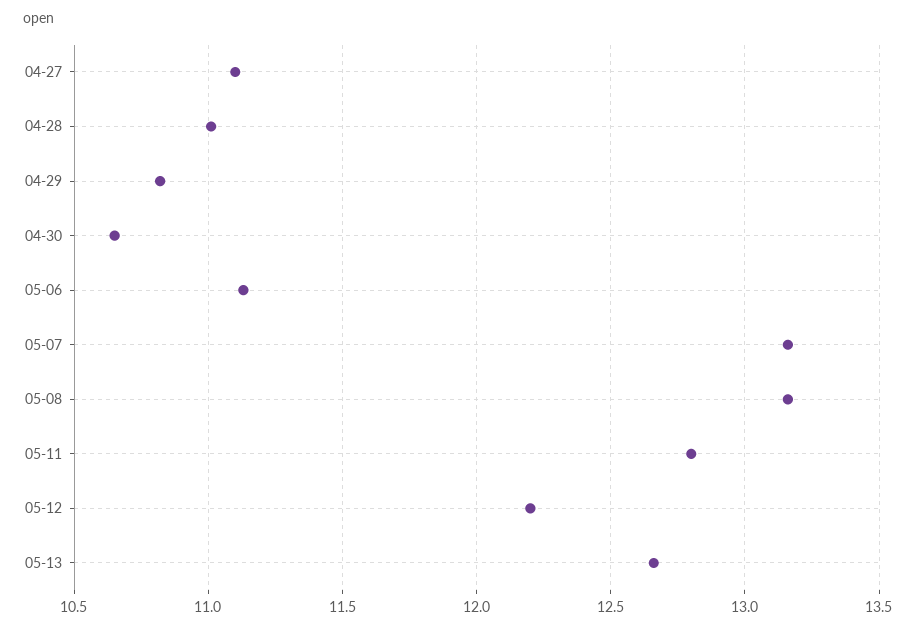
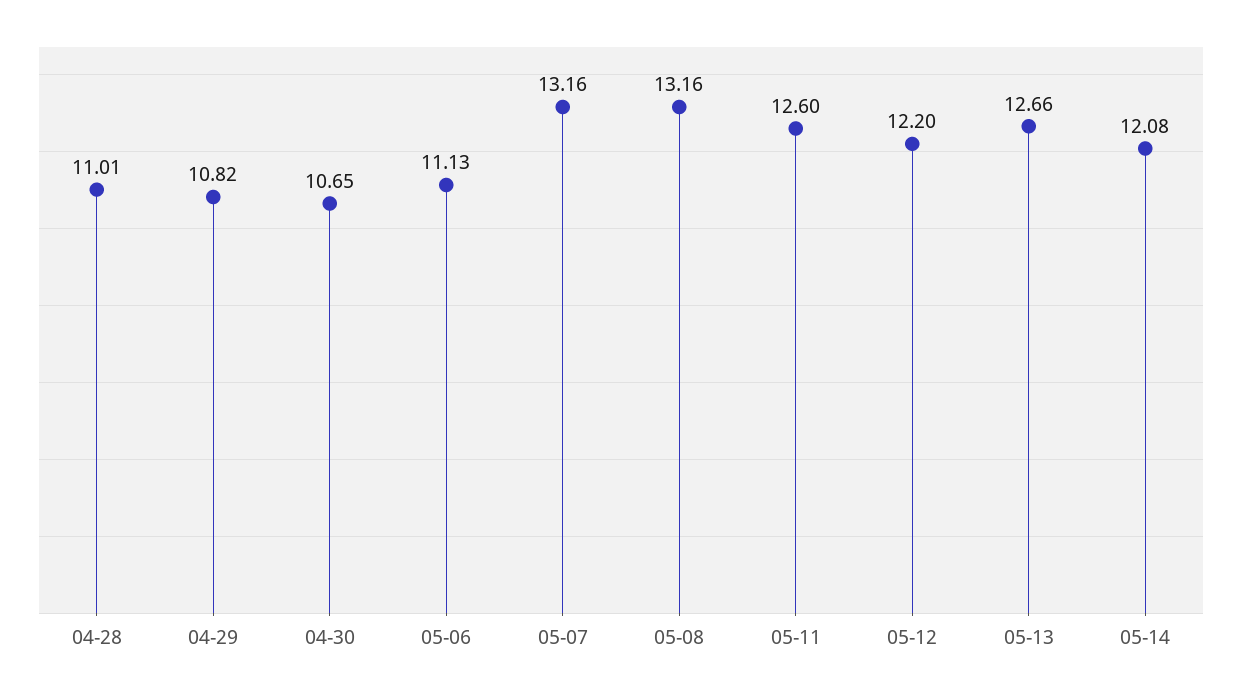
04-27: 11.1 -> none
05-11: 12.8 -> 12.6
05-14: none -> 12.08

